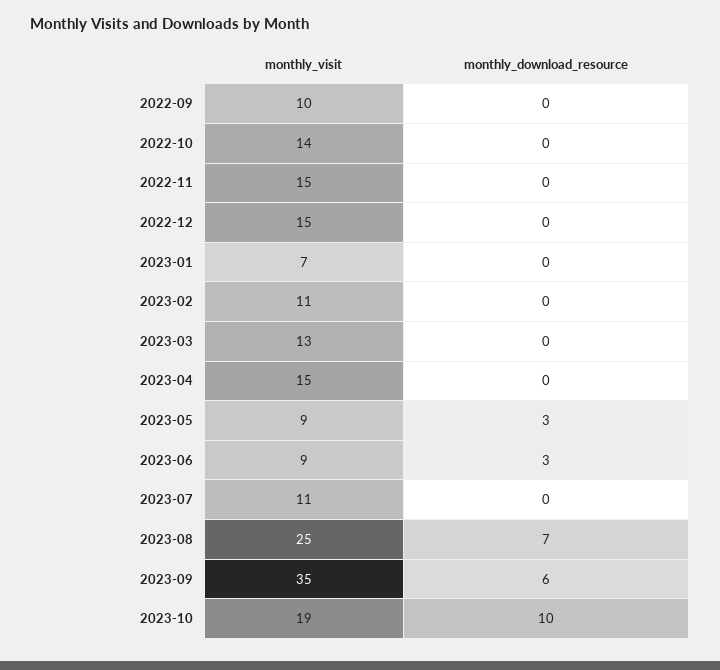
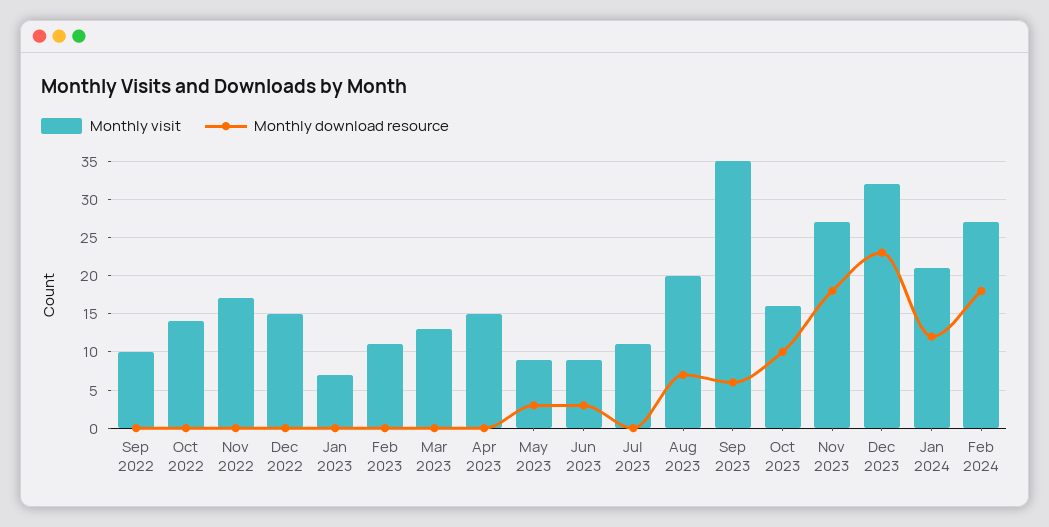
monthly_visit, 2022-11: 15 -> 17
monthly_visit, 2023-08: 25 -> 20
monthly_visit, 2023-10: 19 -> 16
monthly_visit, Nov 2023: none -> 27
monthly_download_resource, Nov 2023: none -> 18
monthly_visit, Dec 2023: none -> 32
monthly_download_resource, Dec 2023: none -> 23
monthly_visit, Jan 2024: none -> 21
monthly_download_resource, Jan 2024: none -> 12
monthly_visit, Feb 2024: none -> 27
monthly_download_resource, Feb 2024: none -> 18

